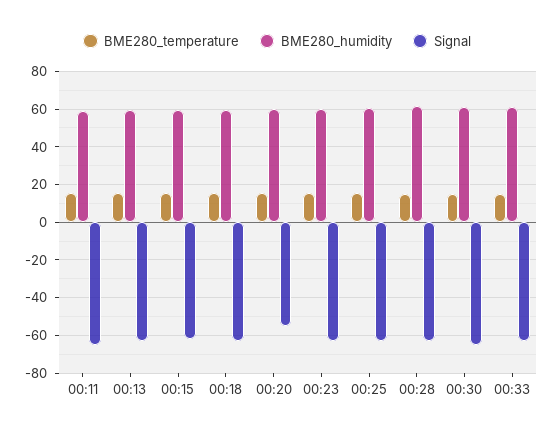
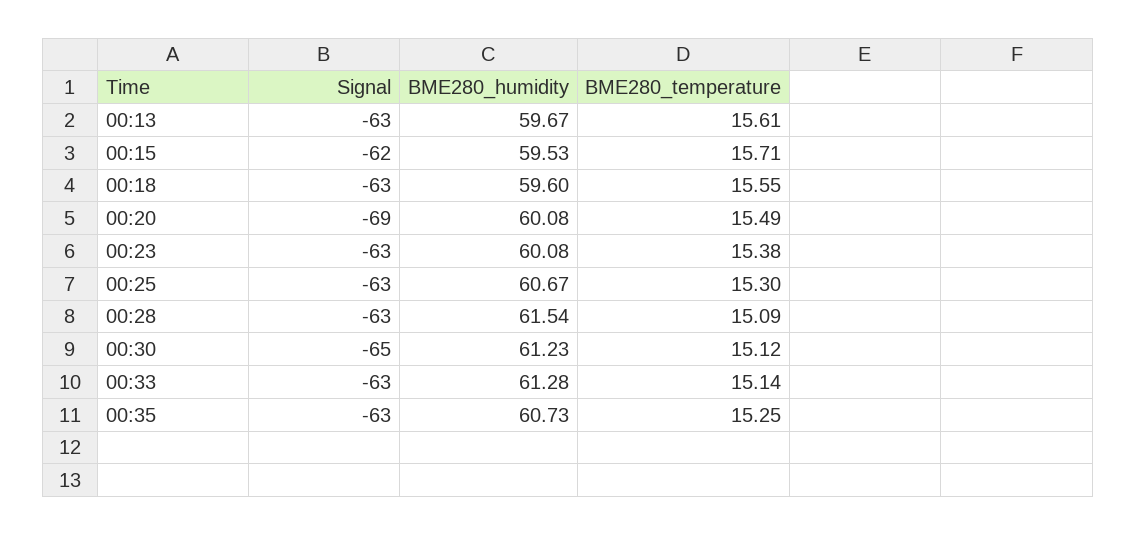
BME280_temperature, 00:11: 15 -> none
BME280_humidity, 00:11: 60 -> none
Signal, 00:11: -65 -> none
Signal, 00:20: -55 -> -69
Signal, 00:35: none -> -63
BME280_humidity, 00:35: none -> 60.73
BME280_temperature, 00:35: none -> 15.25

